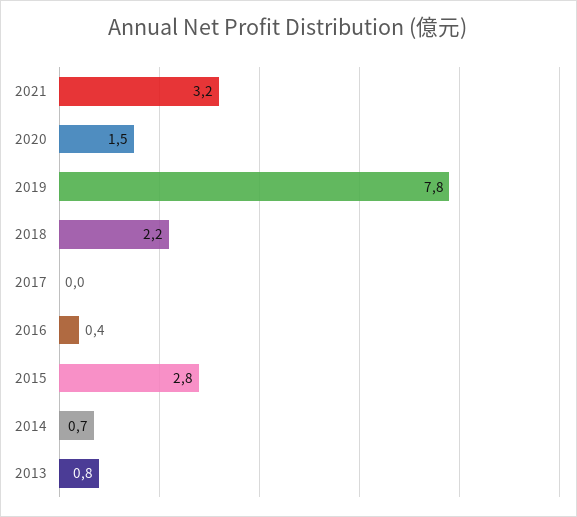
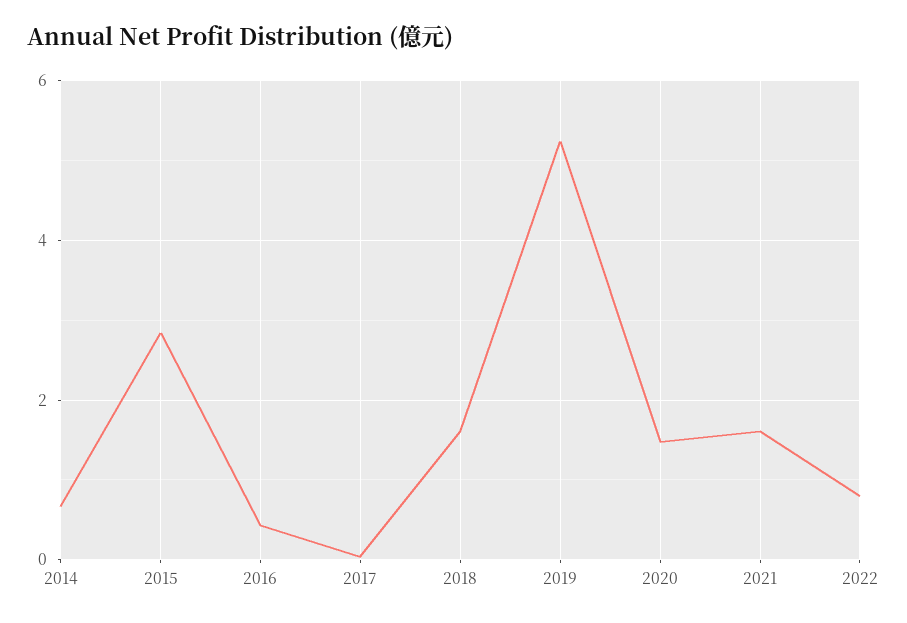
2021: 3.2 -> 1.6
2019: 7.8 -> 5.2
2018: 2.2 -> 1.6
2013: 0.8 -> none
2022: none -> 0.8

